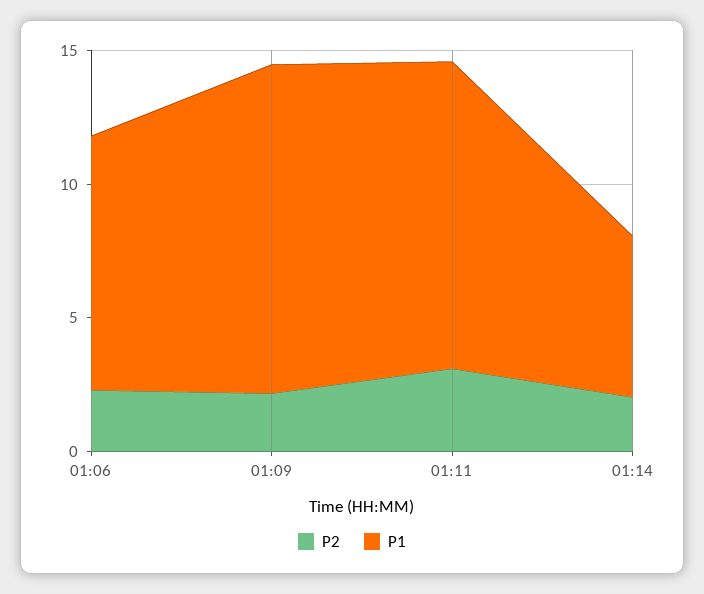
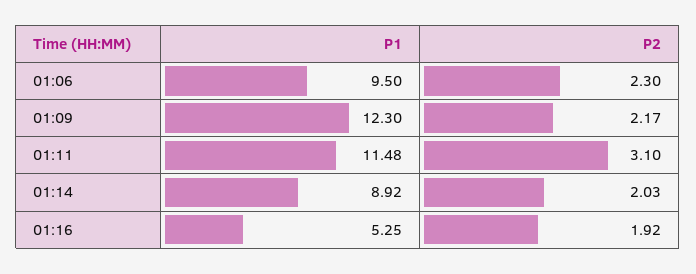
P1, 01:14: 6 -> 8.92
P1, 01:16: none -> 5.25
P2, 01:16: none -> 1.92

